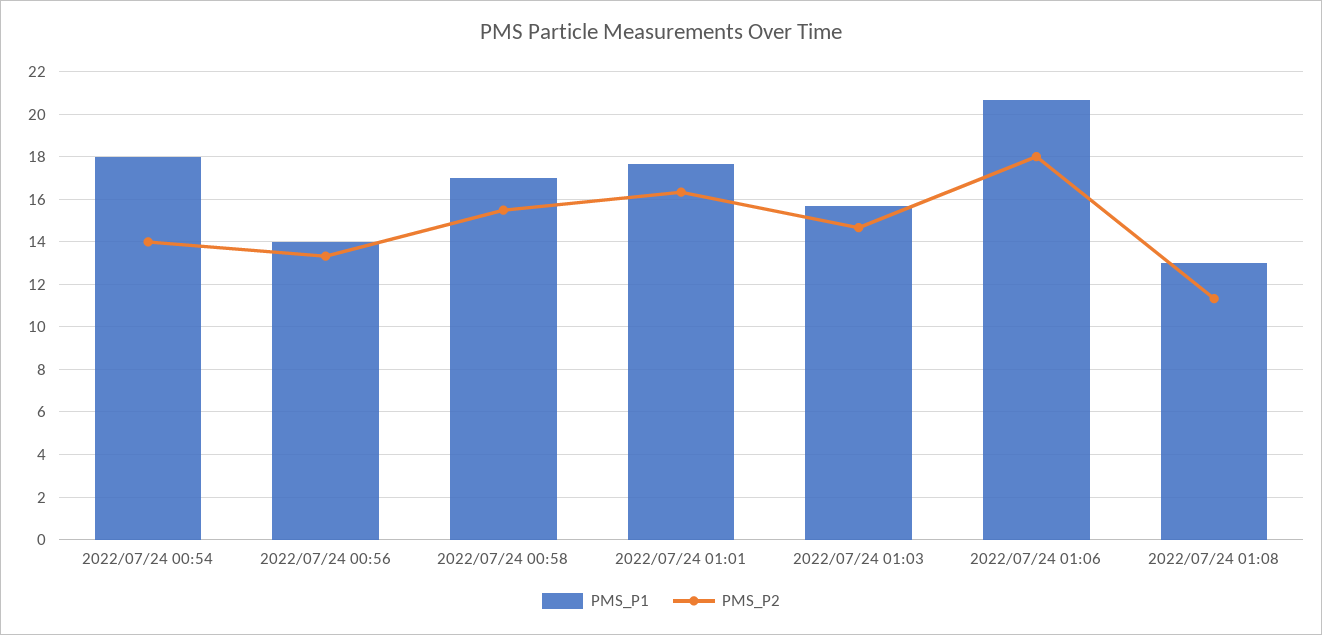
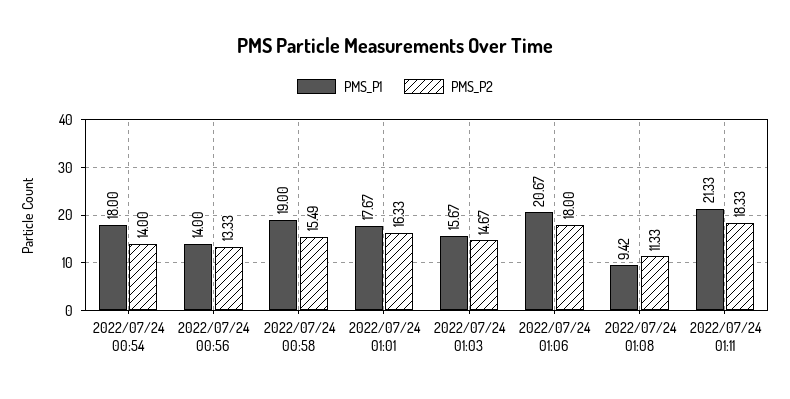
PMS_P1, 2022/07/24 00:58: 17 -> 19
PMS_P1, 2022/07/24 01:08: 13 -> 9.42
PMS_P1, 2022/07/24 01:11: none -> 21.33
PMS_P2, 2022/07/24 01:11: none -> 18.33

